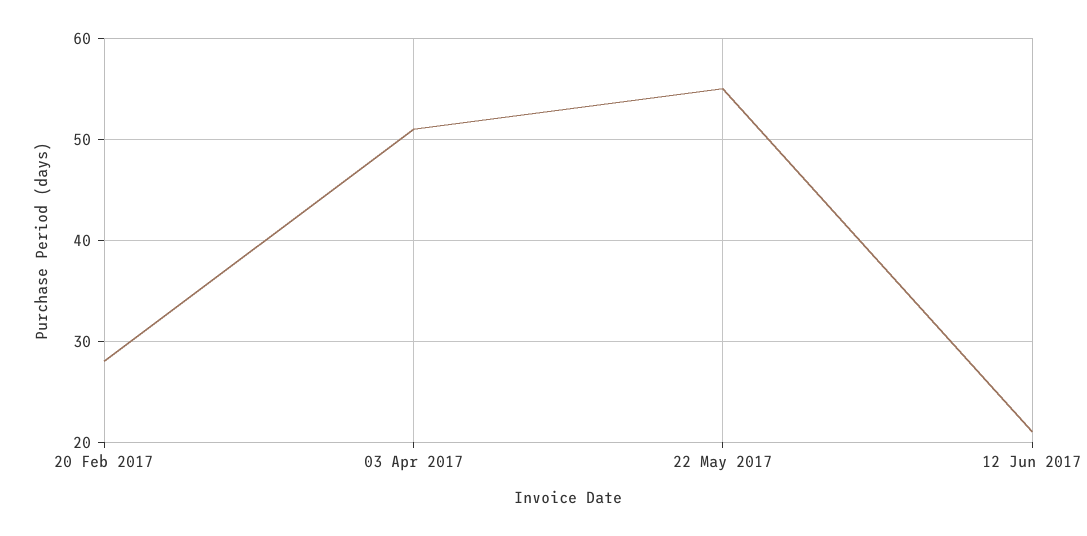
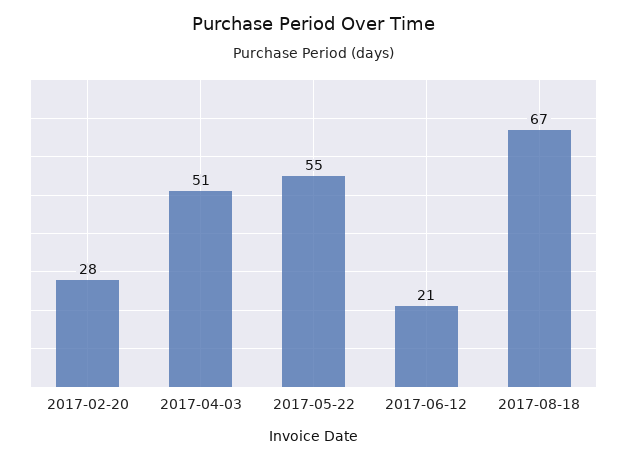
2017-08-18: none -> 67

